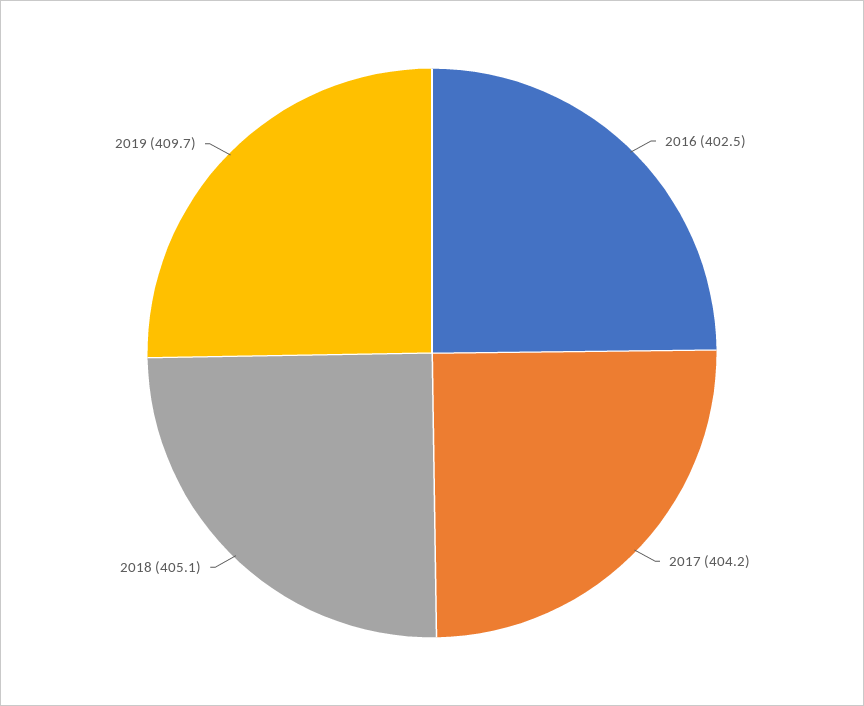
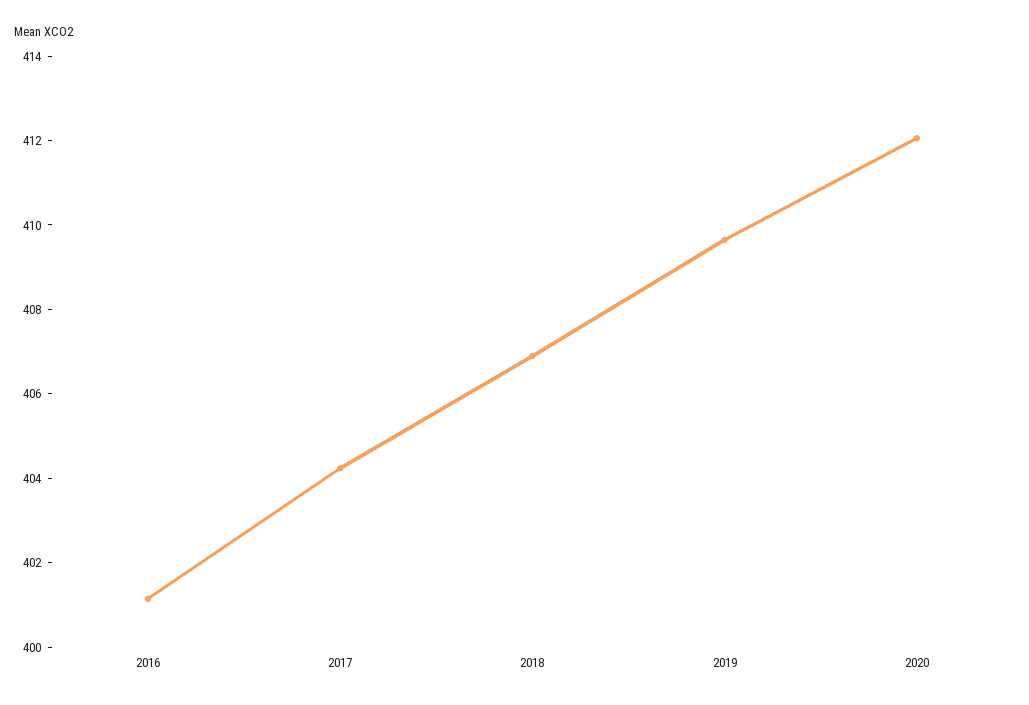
2016: 402.5 -> 401
2018: 405.1 -> 407
2020: none -> 412

